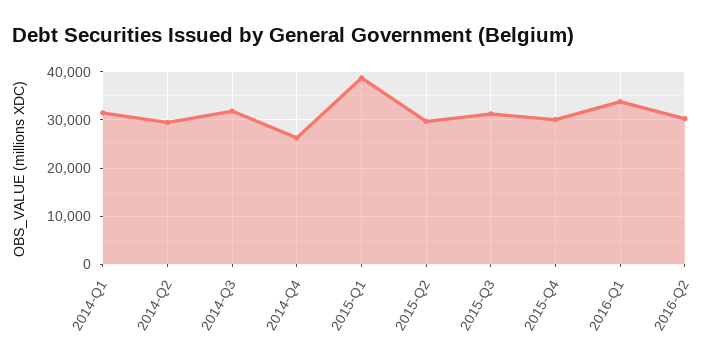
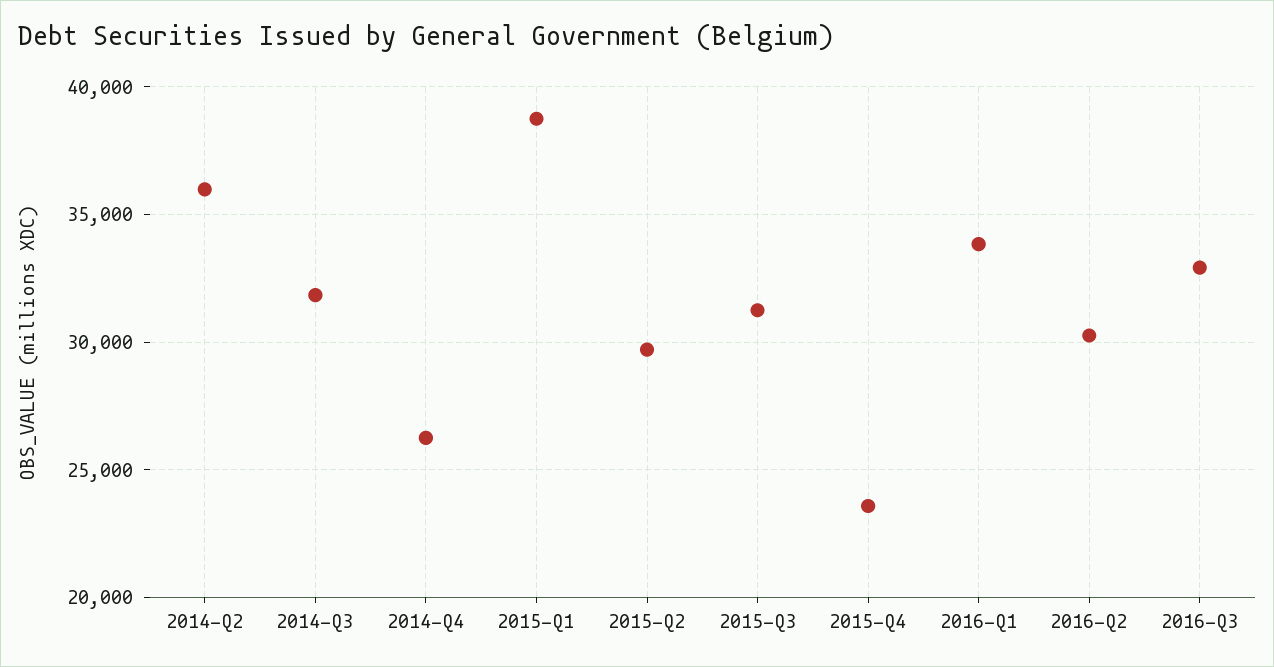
2014-Q1: 32000 -> none
2014-Q2: 30000 -> 36000
2015-Q4: 30000 -> 23500
2016-Q3: none -> 33000

